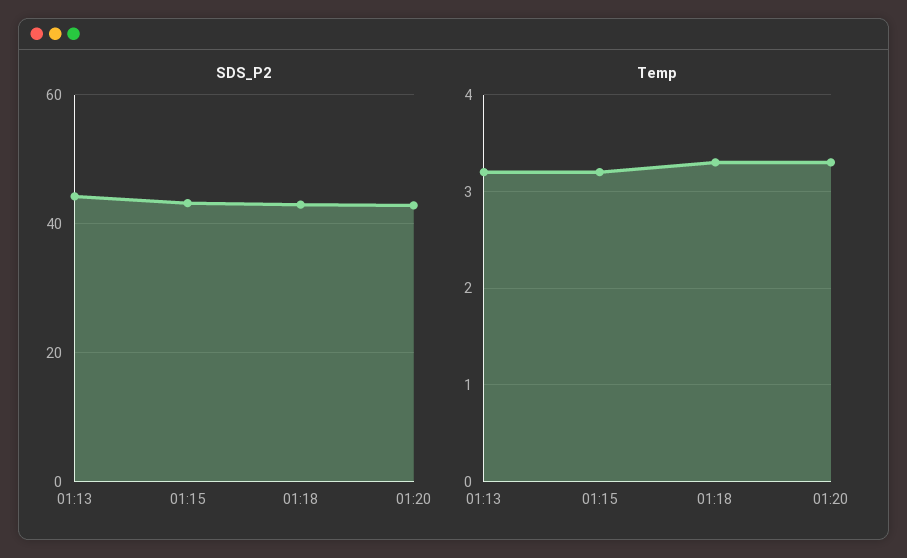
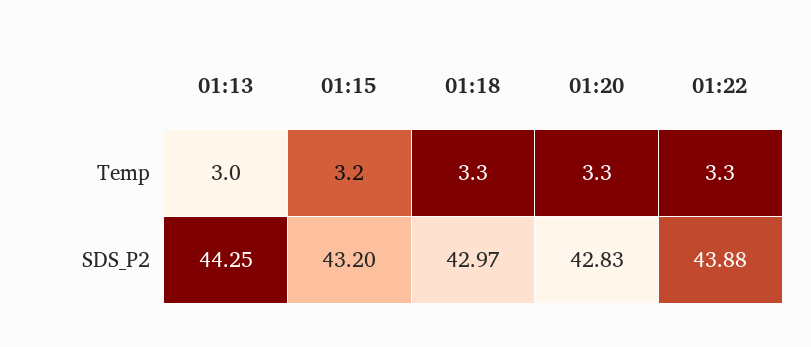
Temp, 01:13: 3.2 -> 3
Temp, 01:22: none -> 3.3
SDS_P2, 01:22: none -> 43.88

